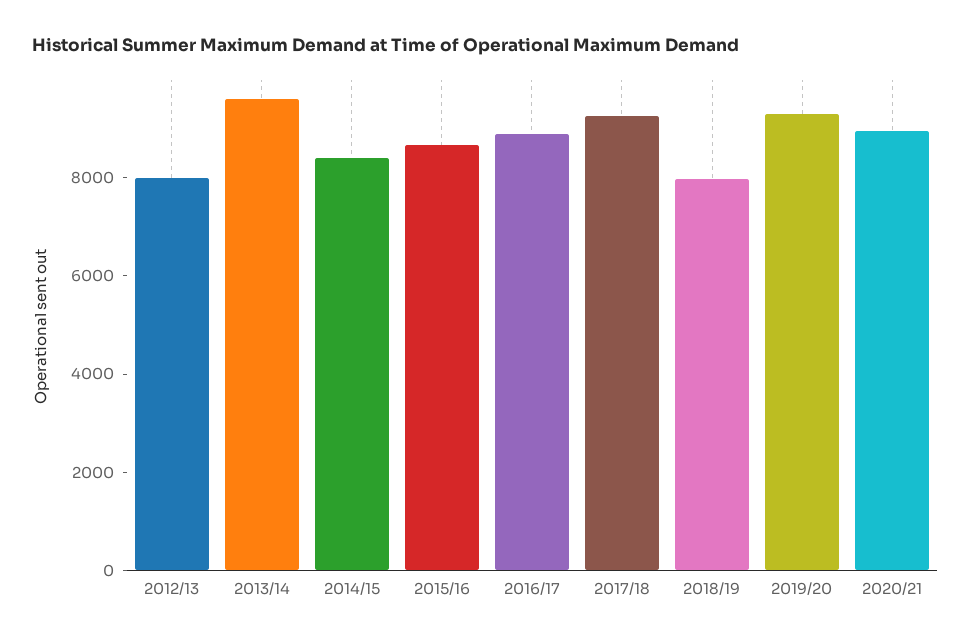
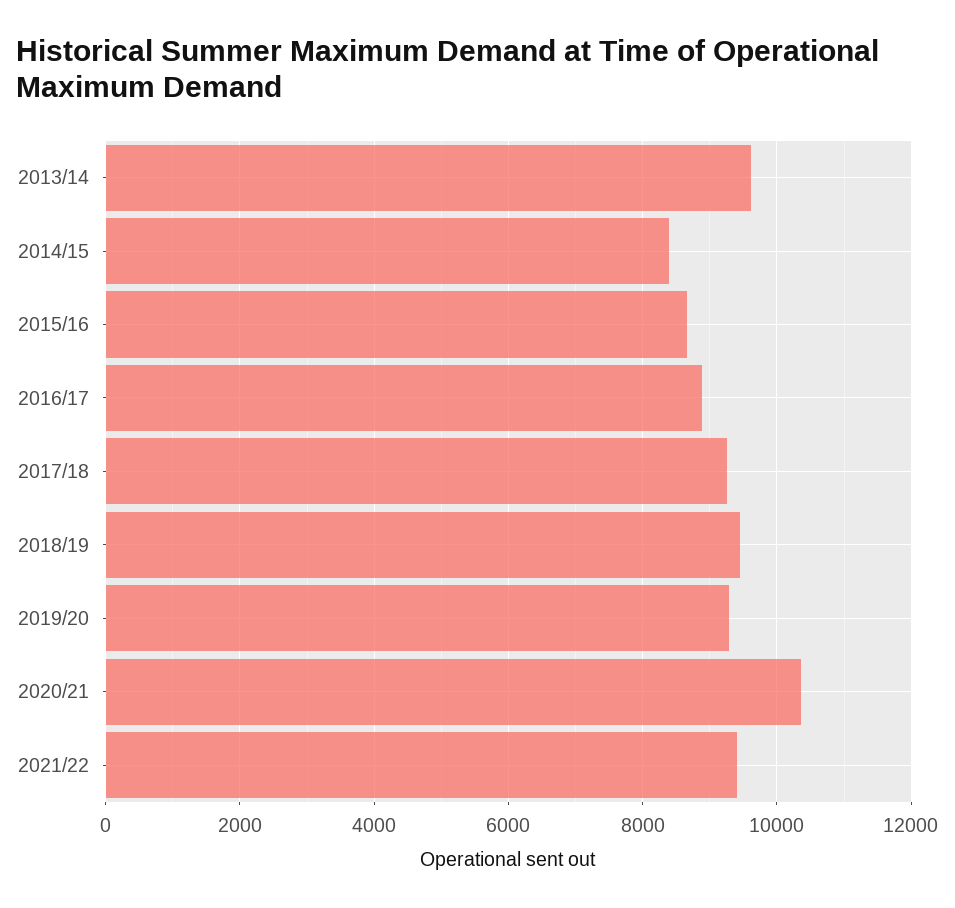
2012/13: 8000 -> none
2018/19: 8000 -> 9400
2020/21: 9000 -> 10400
2021/22: none -> 9400

